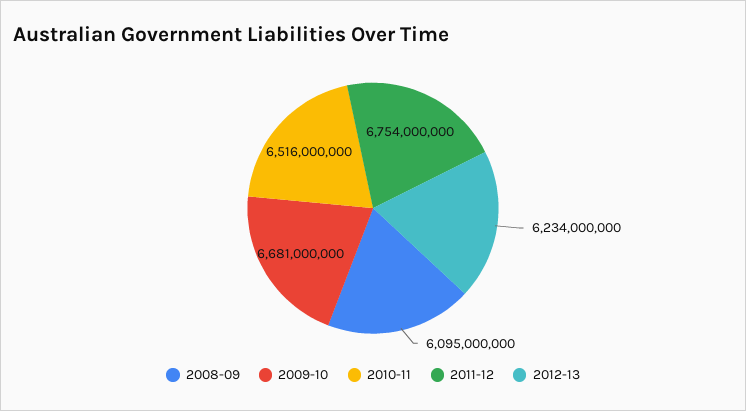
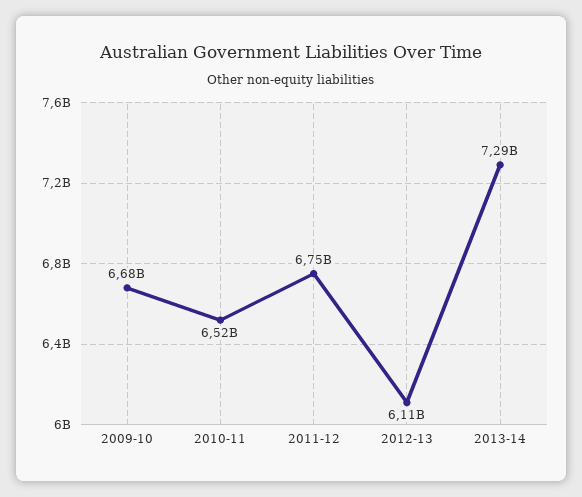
2008-09: 6095000000 -> none
2012-13: 6234000000 -> 6110000000
2013-14: none -> 7290000000

